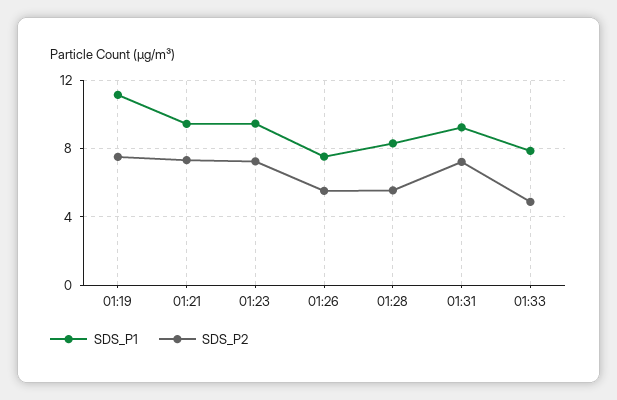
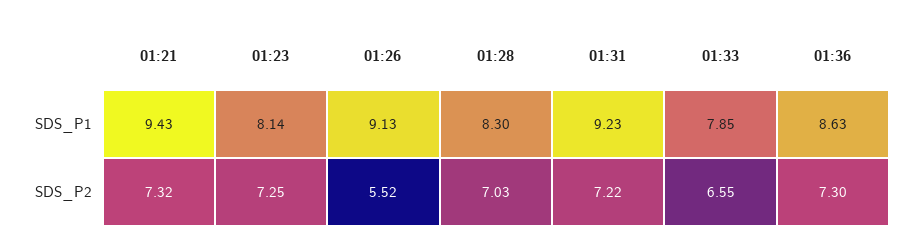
SDS_P1, 01:19: 11 -> none
SDS_P2, 01:19: 7.5 -> none
SDS_P1, 01:23: 9.5 -> 8.14
SDS_P1, 01:26: 7.5 -> 9.13
SDS_P2, 01:28: 5.5 -> 7.03
SDS_P2, 01:33: 5 -> 6.55
SDS_P1, 01:36: none -> 8.63
SDS_P2, 01:36: none -> 7.3

